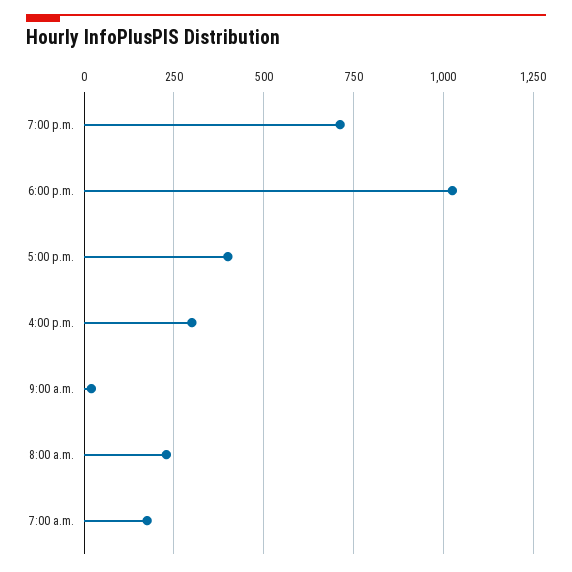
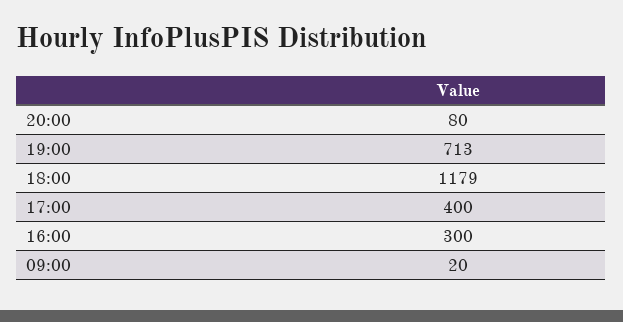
6:00 p.m.: 1025 -> 1179
8:00 a.m.: 225 -> none
7:00 a.m.: 175 -> none
20:00: none -> 80

